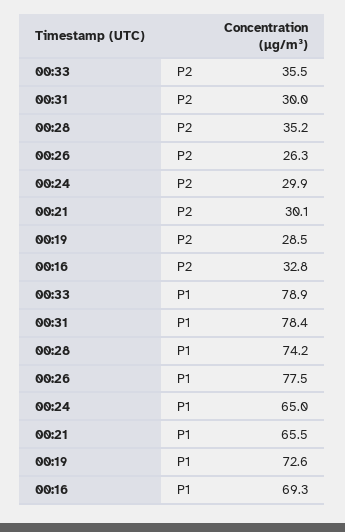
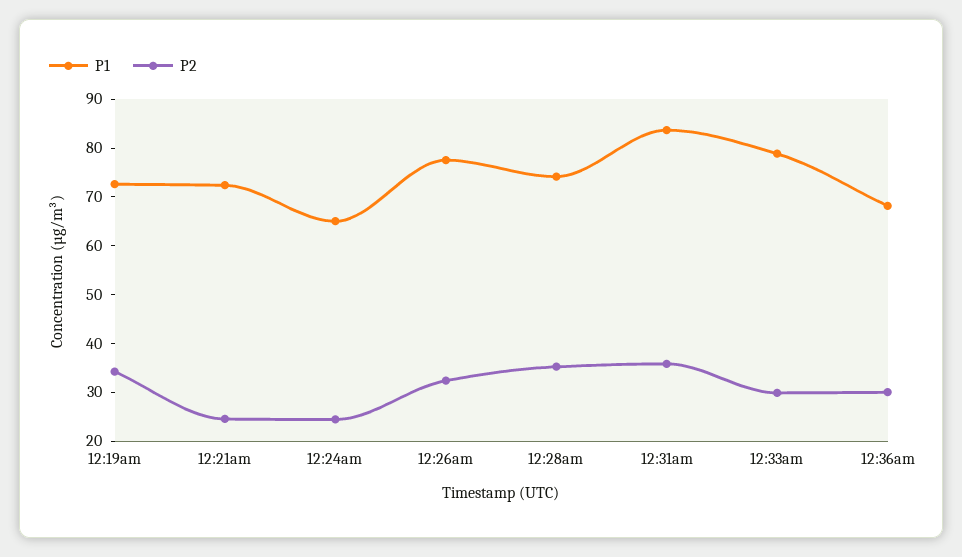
P2, 00:33: 35.5 -> 30
P2, 00:31: 30 -> 36
P2, 00:26: 26.3 -> 32
P2, 00:24: 29.9 -> 24
P2, 00:21: 30.1 -> 24
P2, 00:19: 28.5 -> 34
P2, 00:16: 32.8 -> none
P1, 00:31: 78.4 -> 84
P1, 00:21: 65.5 -> 72
P1, 00:16: 69.3 -> none
P1, 12:36am: none -> 68
P2, 12:36am: none -> 30

